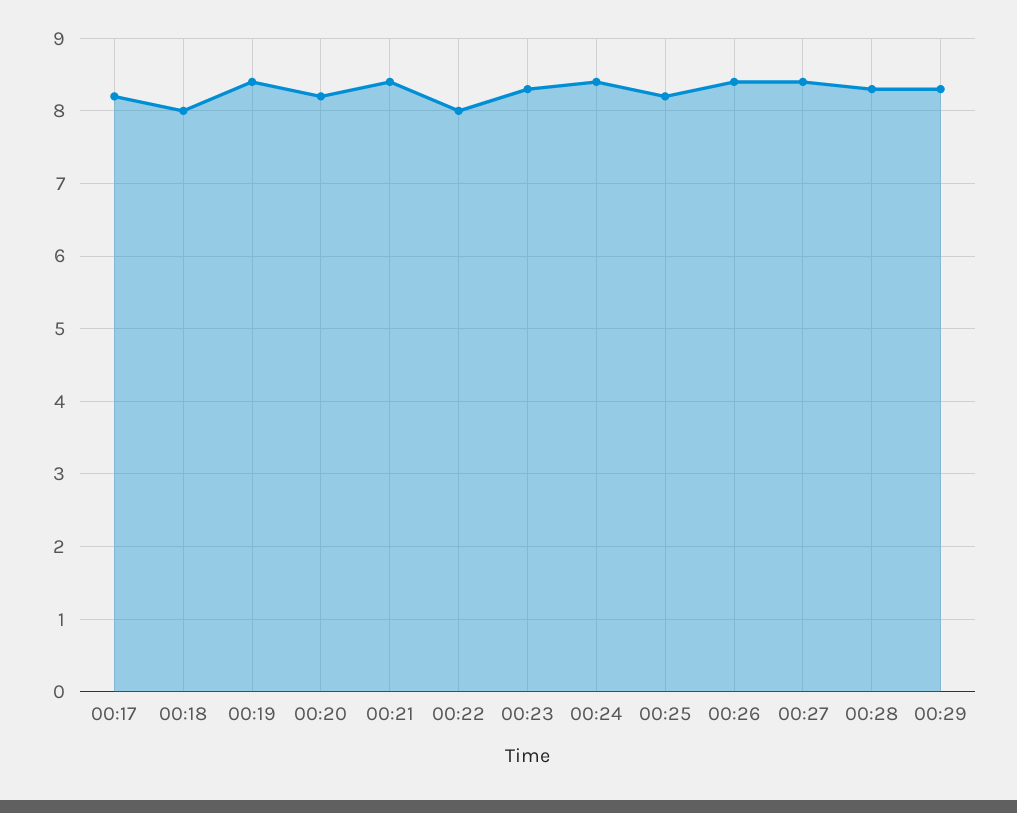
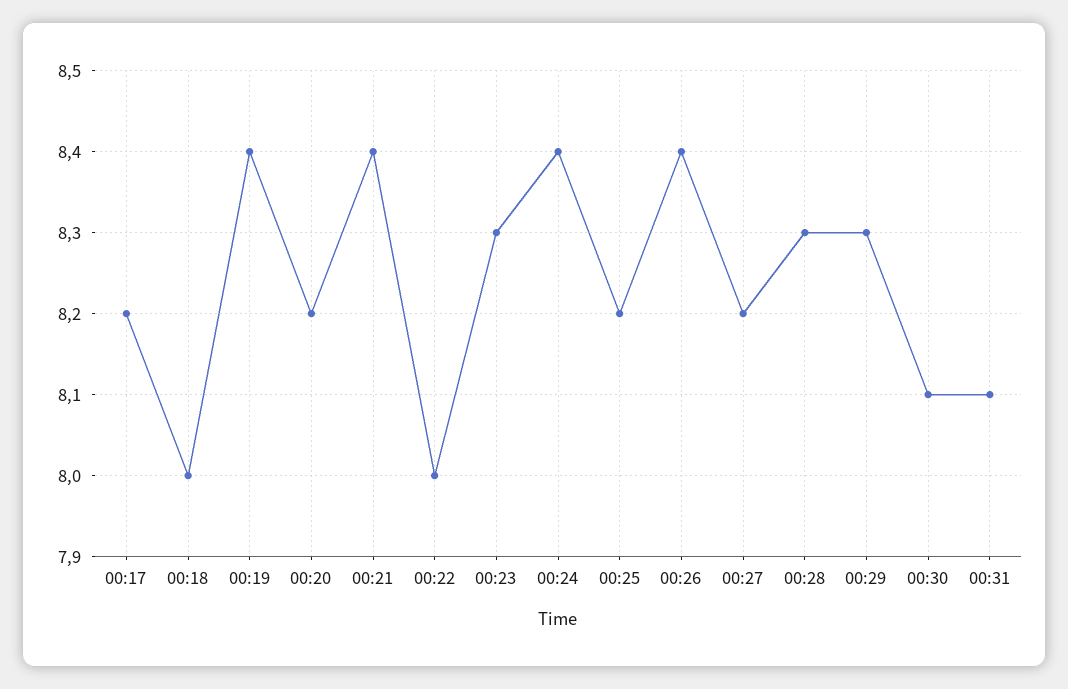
00:27: 8.4 -> 8.2
00:30: none -> 8.1
00:31: none -> 8.1

